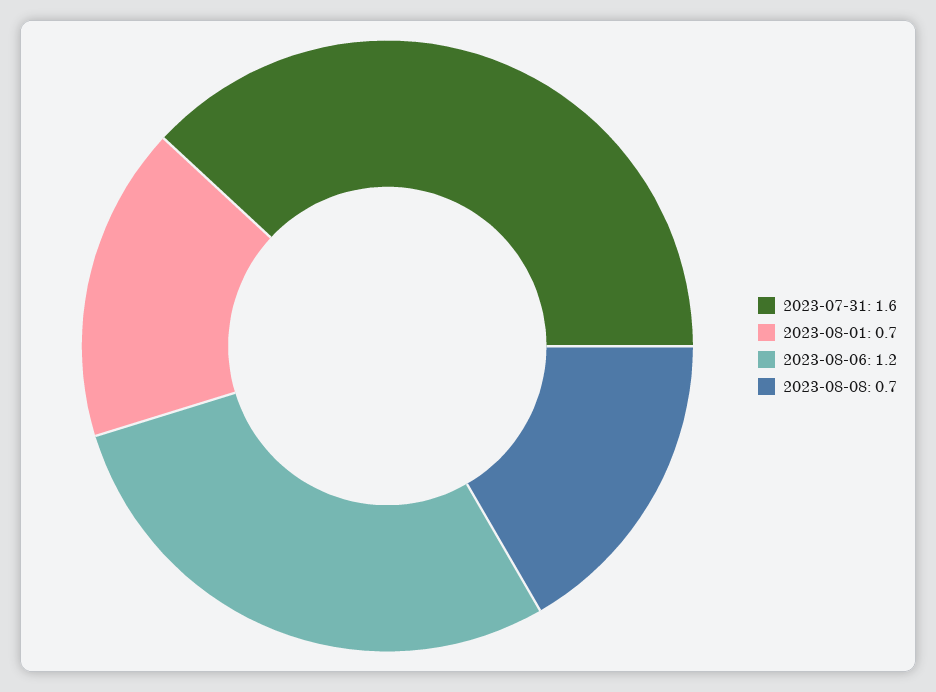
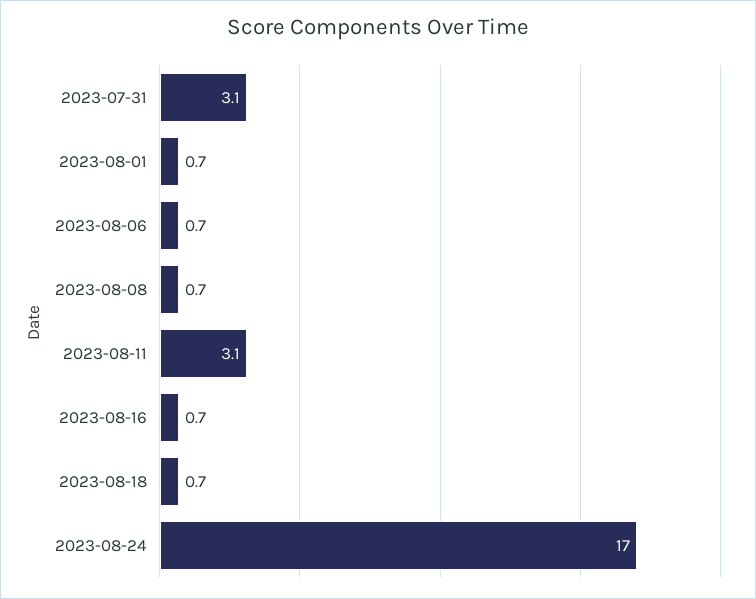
2023-07-31: 1.6 -> 3.1
2023-08-06: 1.2 -> 0.7
2023-08-11: none -> 3.1
2023-08-16: none -> 0.7
2023-08-18: none -> 0.7
2023-08-24: none -> 17

